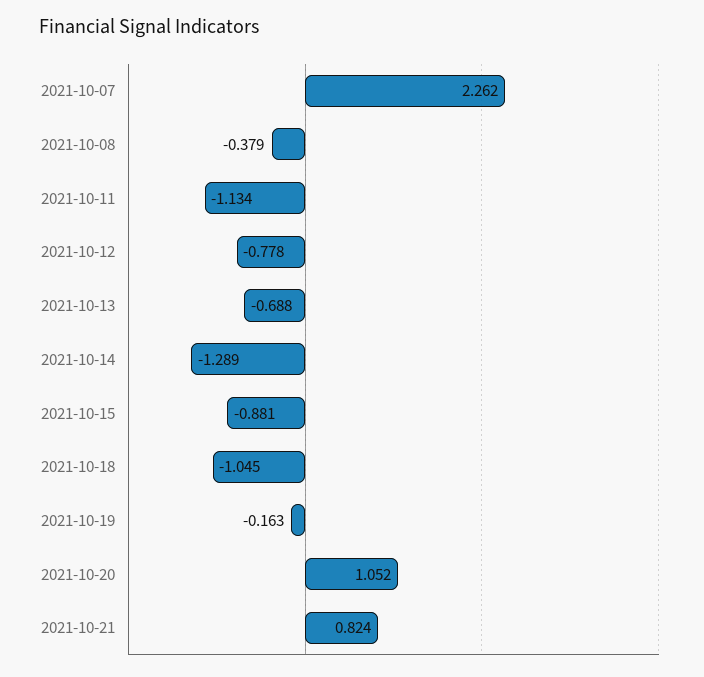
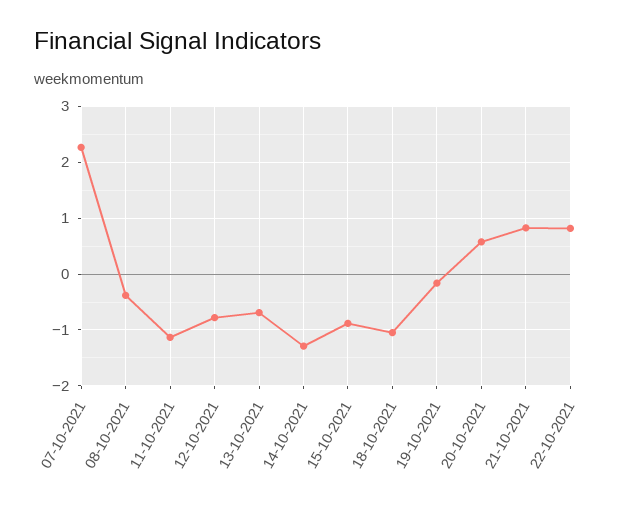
2021-10-20: 1.052 -> 0.6
22-10-2021: none -> 0.8

